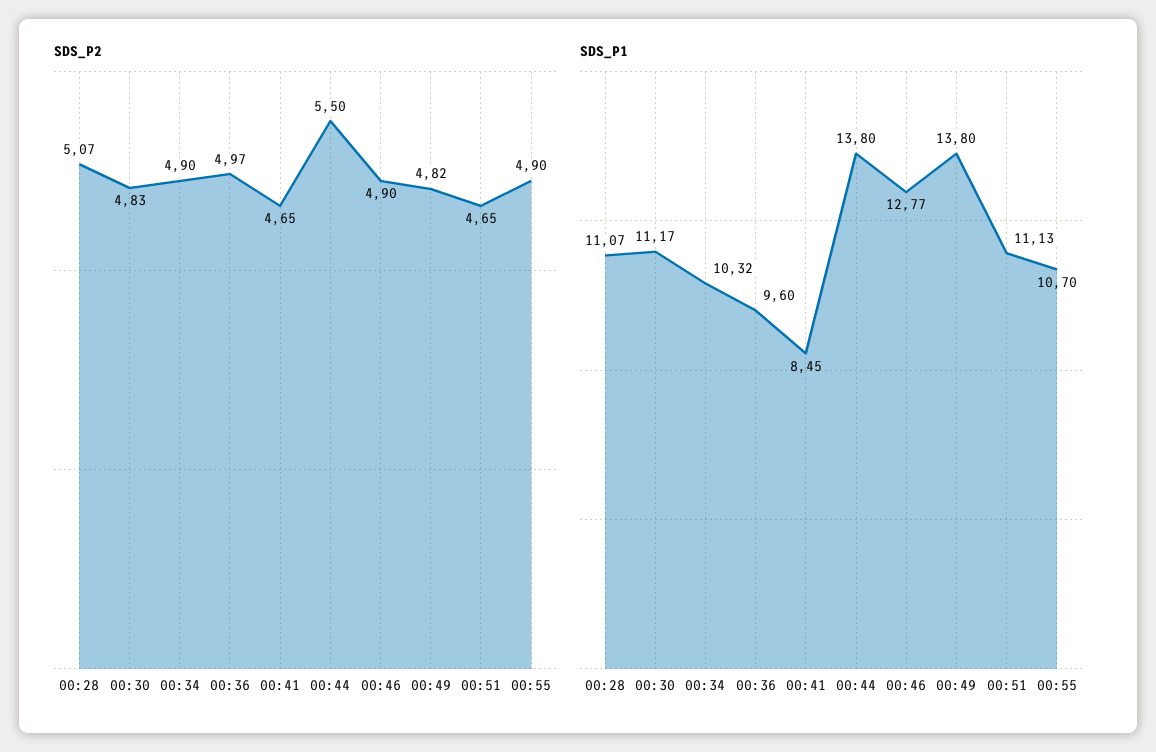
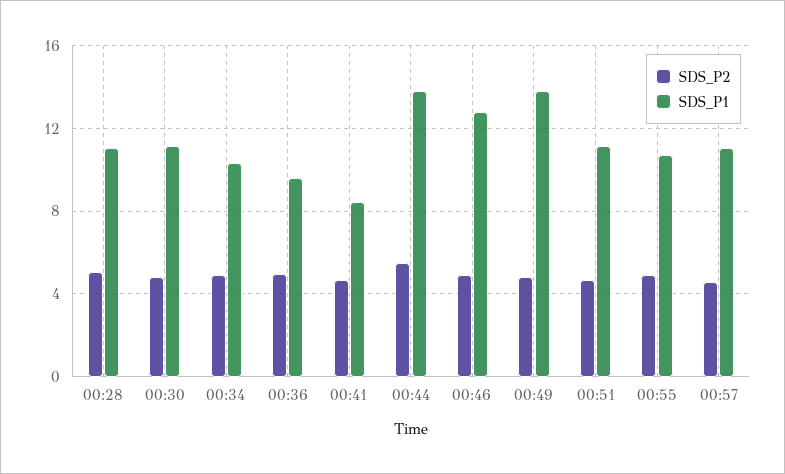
SDS_P2, 00:57: none -> 4.5
SDS_P1, 00:57: none -> 11

